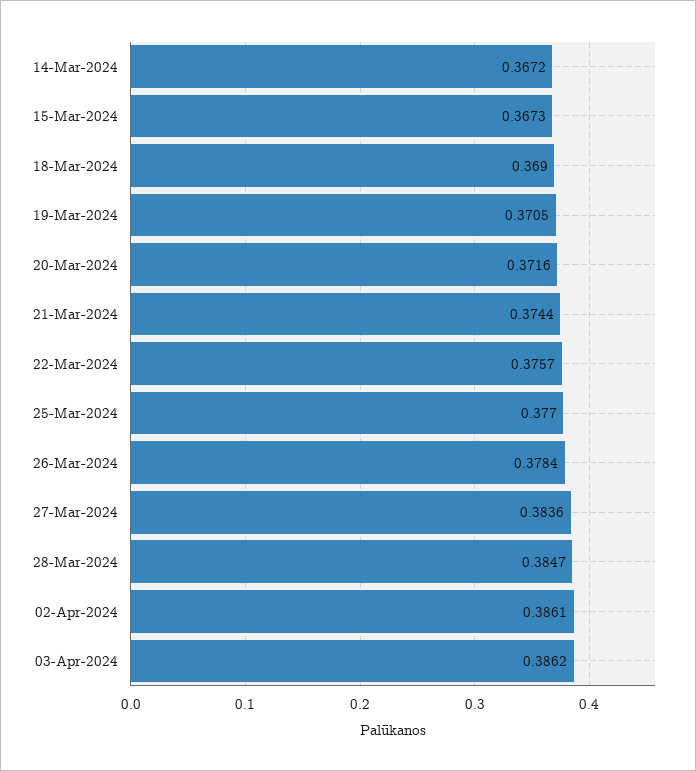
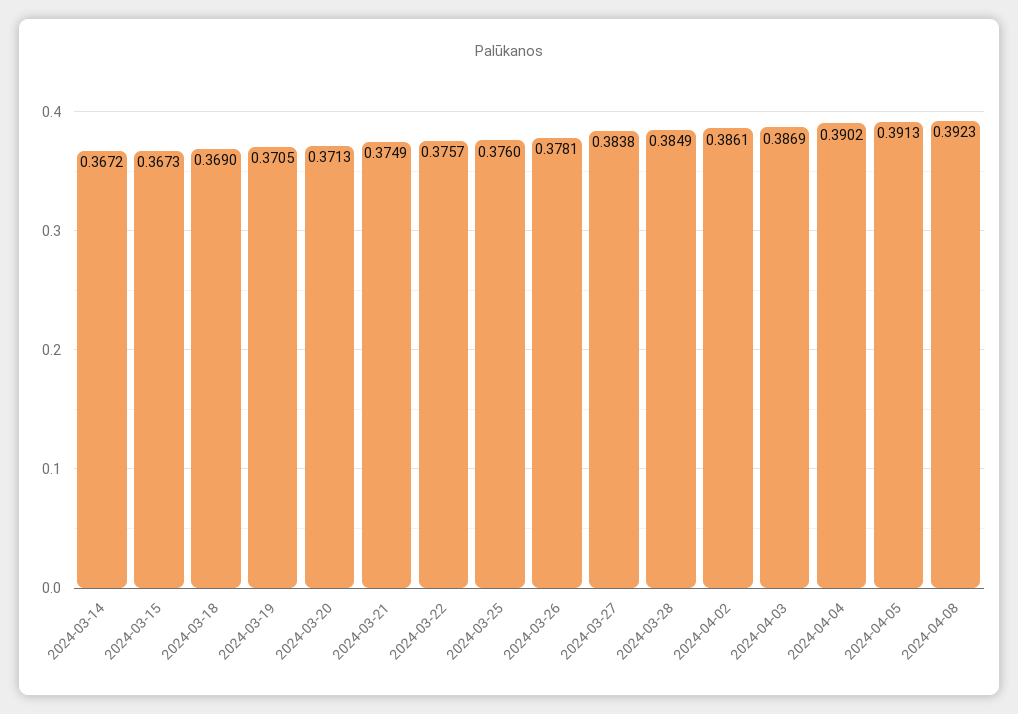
20-Mar-2024: 0.3716 -> 0.3713
21-Mar-2024: 0.3744 -> 0.3749
25-Mar-2024: 0.377 -> 0.376
26-Mar-2024: 0.3784 -> 0.3781
27-Mar-2024: 0.3836 -> 0.3838
28-Mar-2024: 0.3847 -> 0.3849
03-Apr-2024: 0.3862 -> 0.3869
2024-04-04: none -> 0.3902
2024-04-05: none -> 0.3913
2024-04-08: none -> 0.3923

